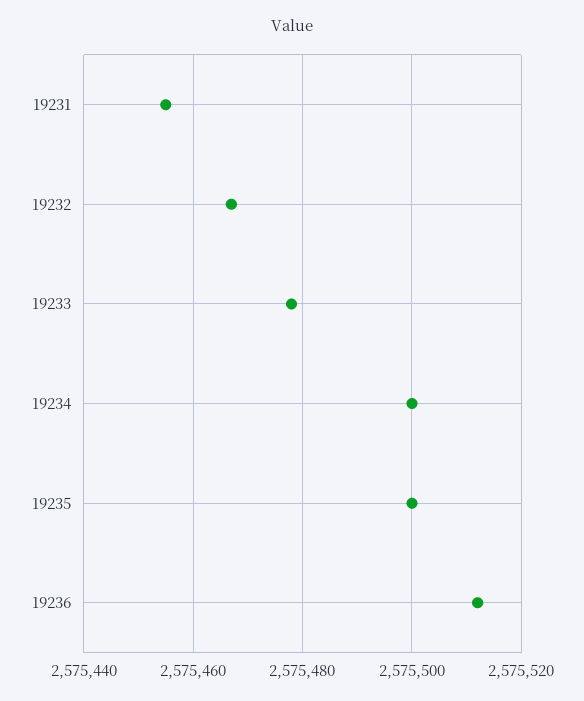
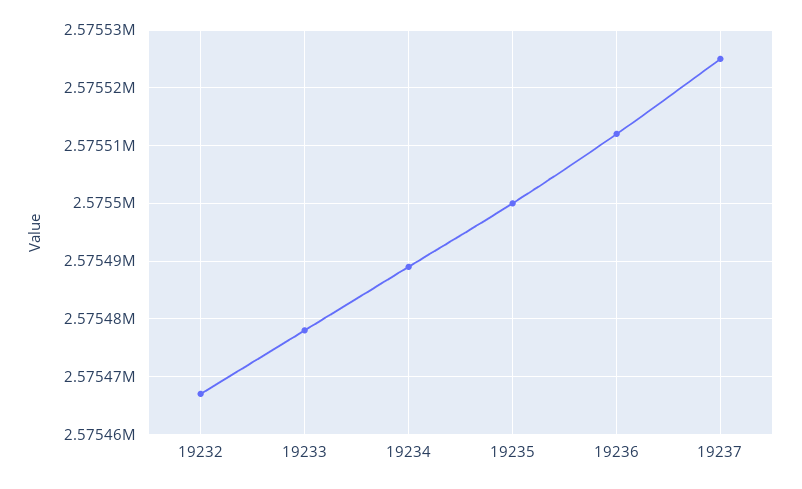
19231: 2575455 -> none
19234: 2575500 -> 2575490
19237: none -> 2575525

